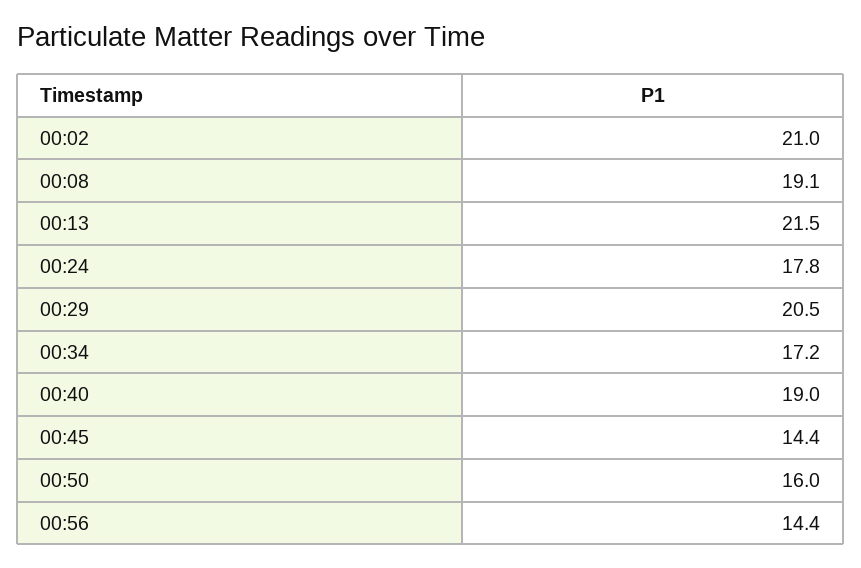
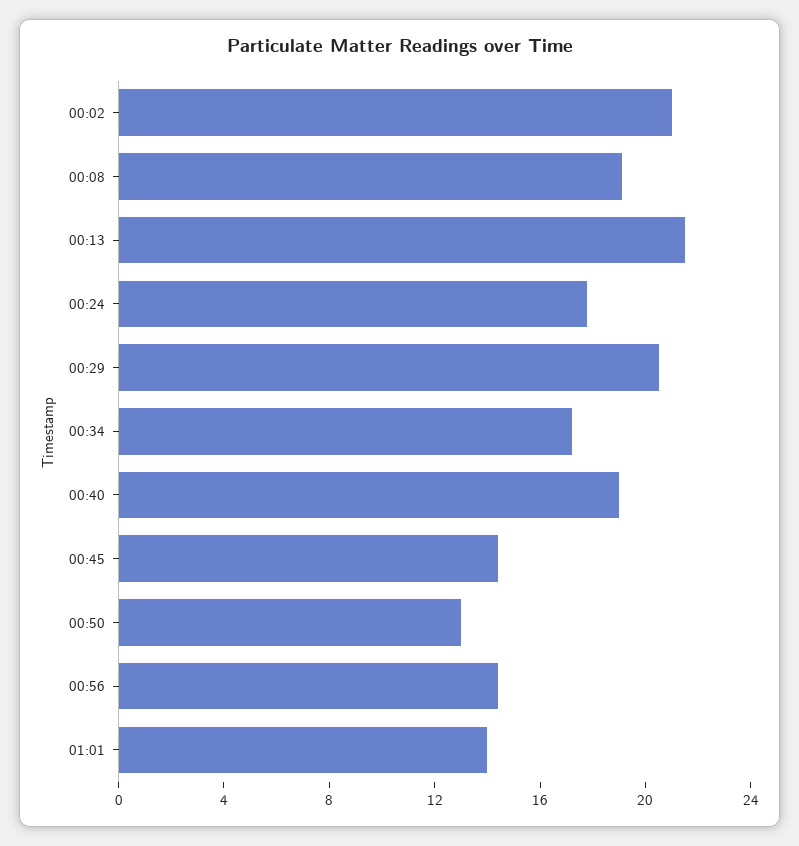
00:50: 16 -> 13
01:01: none -> 14

